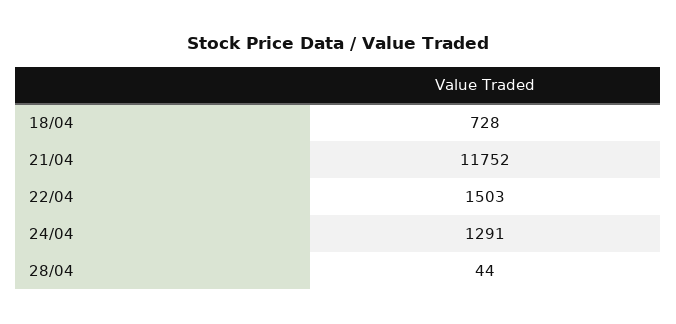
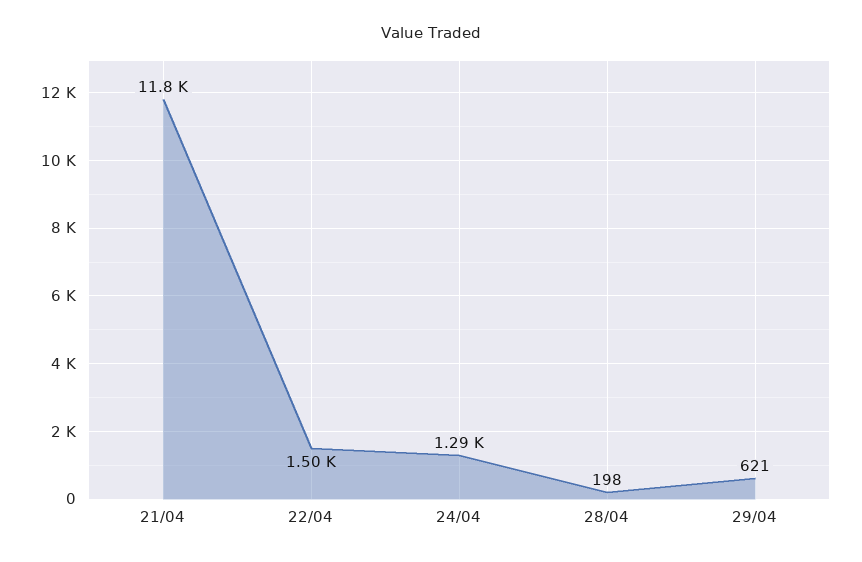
18/04: 728 -> none
28/04: 44 -> 198
29/04: none -> 621

